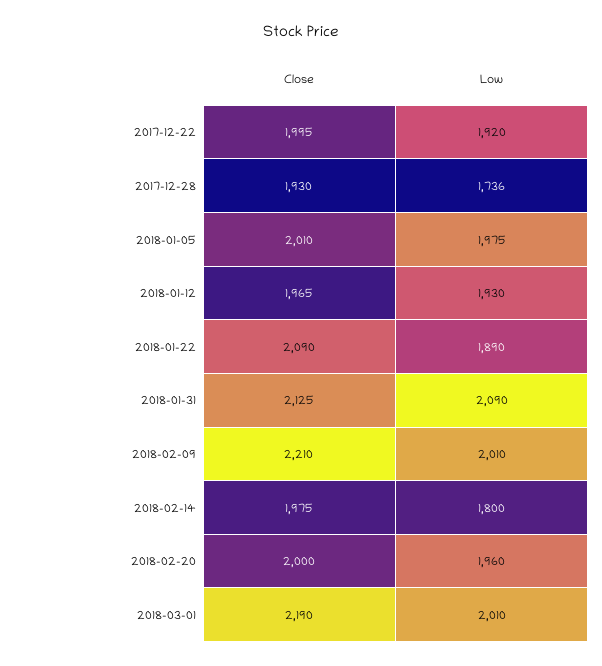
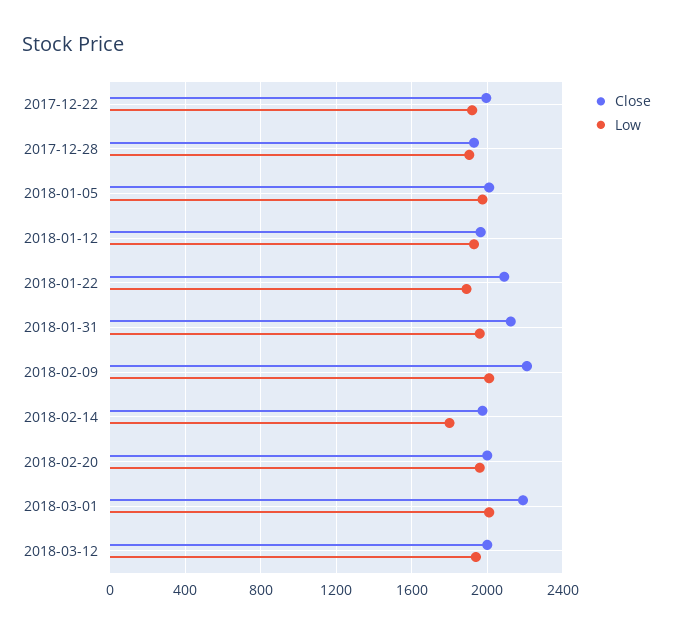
Low, 2017-12-28: 1736 -> 1900
Low, 2018-01-31: 2090 -> 1950
Close, 2018-03-12: none -> 2000
Low, 2018-03-12: none -> 1950

